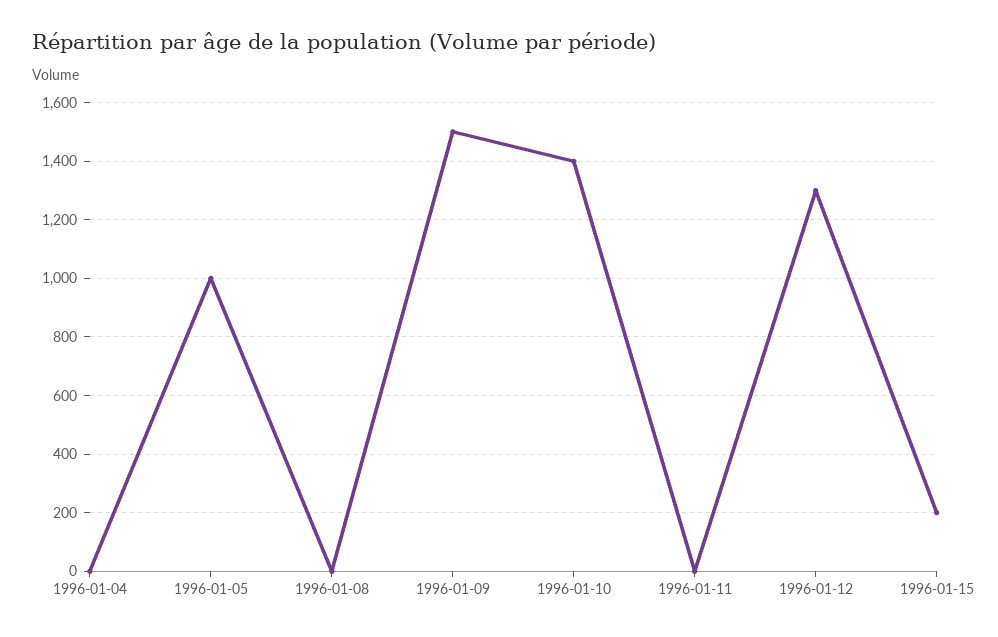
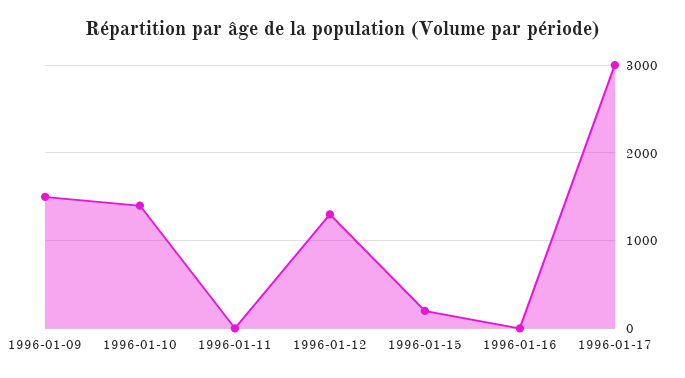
1996-01-04: 0 -> none
1996-01-05: 1000 -> none
1996-01-08: 0 -> none
1996-01-16: none -> 0
1996-01-17: none -> 3000

